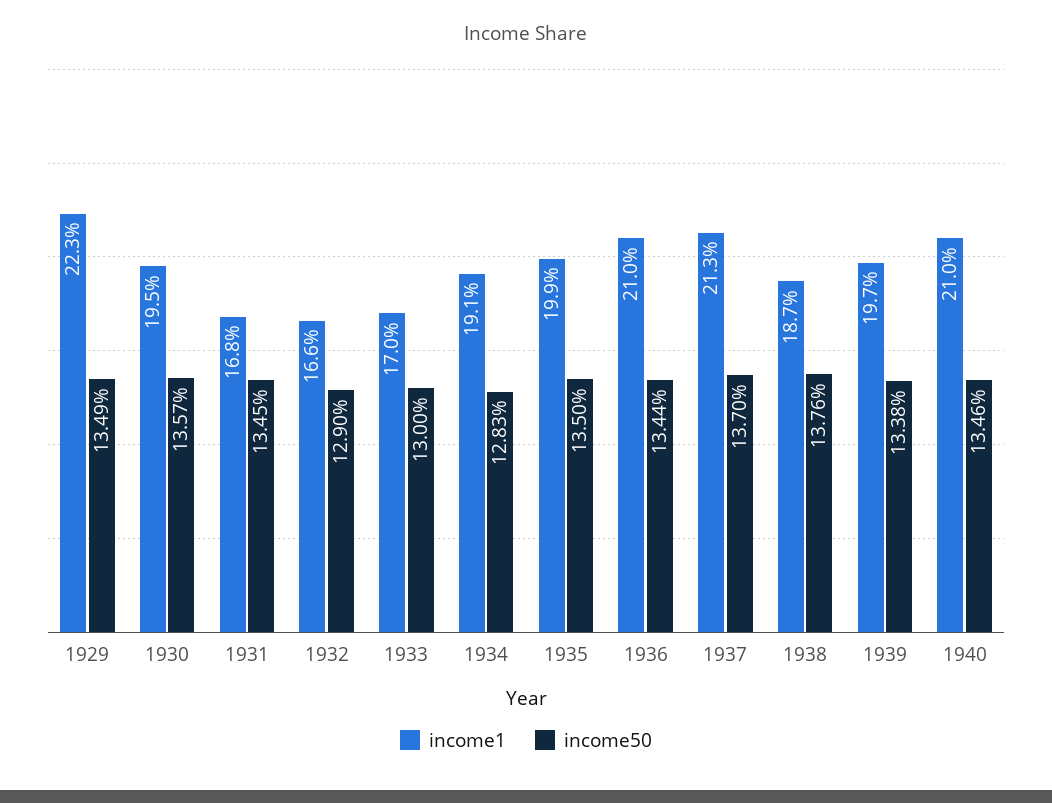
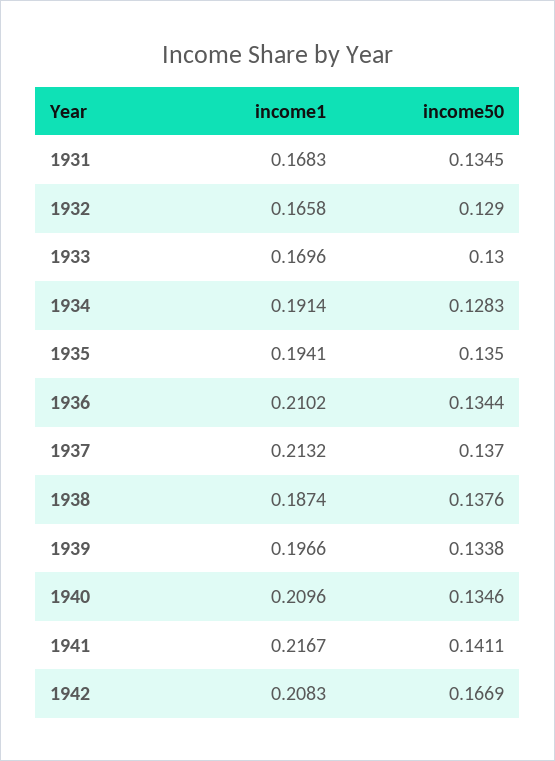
income1, 1929: 0.223 -> none
income50, 1929: 0.1349 -> none
income1, 1930: 0.195 -> none
income50, 1930: 0.1357 -> none
income1, 1935: 0.199 -> 0.1941
income1, 1941: none -> 0.2167
income50, 1941: none -> 0.1411
income1, 1942: none -> 0.2083
income50, 1942: none -> 0.1669

